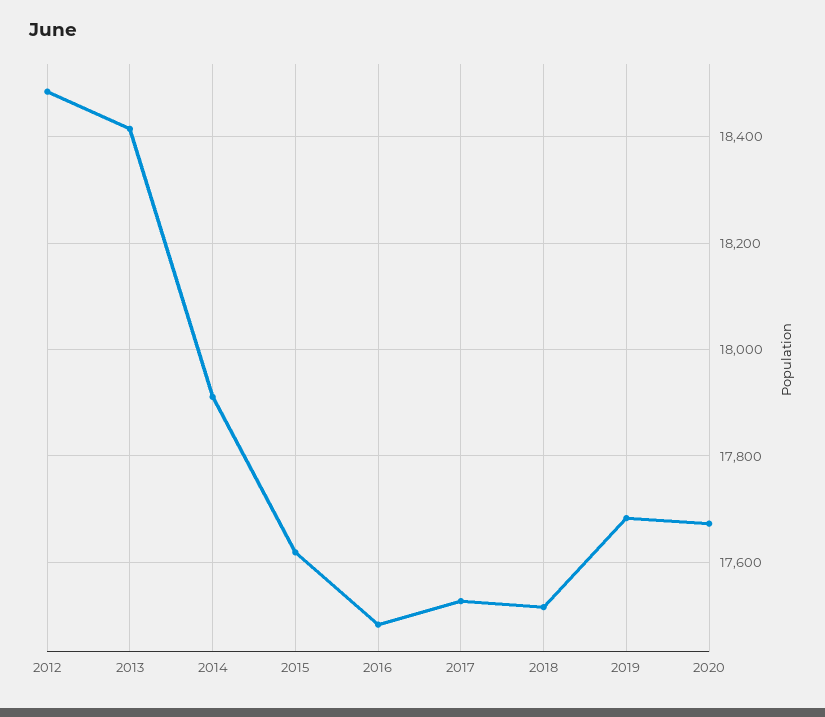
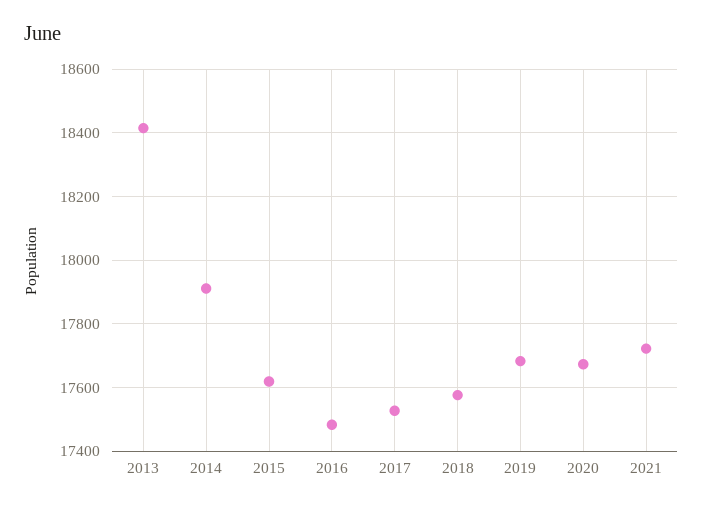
2012: 18480 -> none
2018: 17520 -> 17580
2021: none -> 17720

